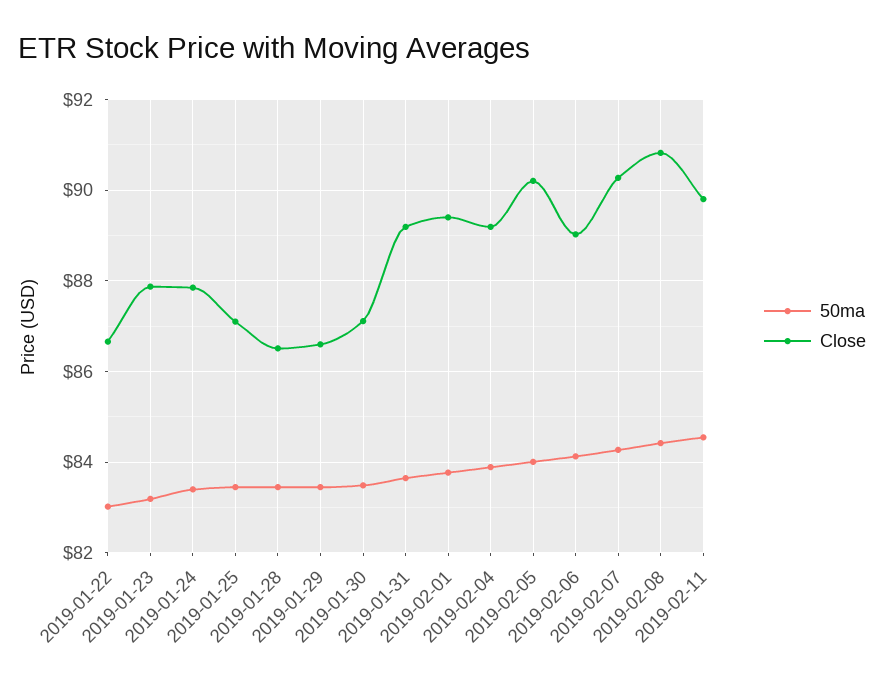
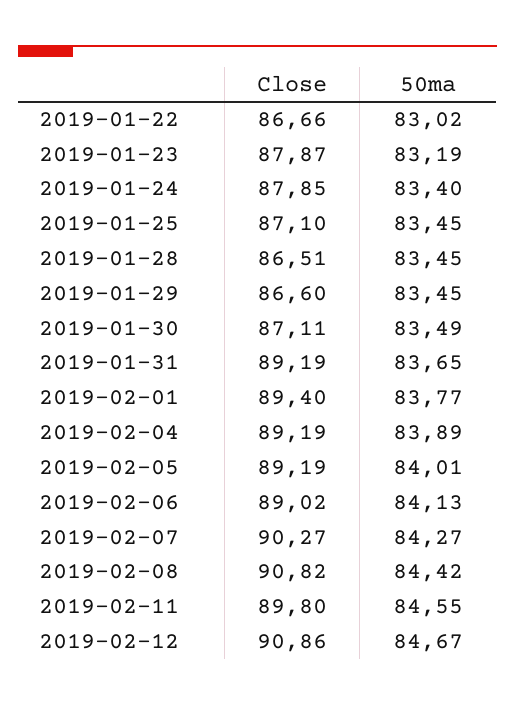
Close, 2019-02-05: 90.2 -> 89.19
Close, 2019-02-12: none -> 90.86
50ma, 2019-02-12: none -> 84.67

